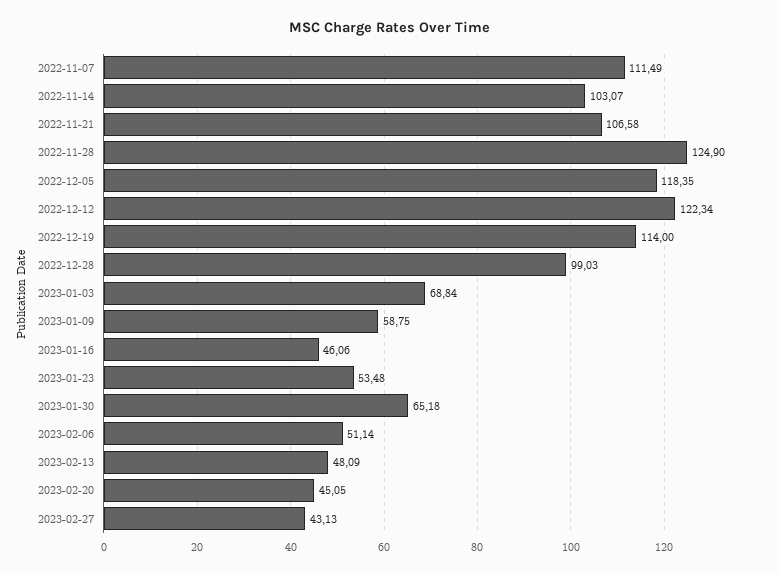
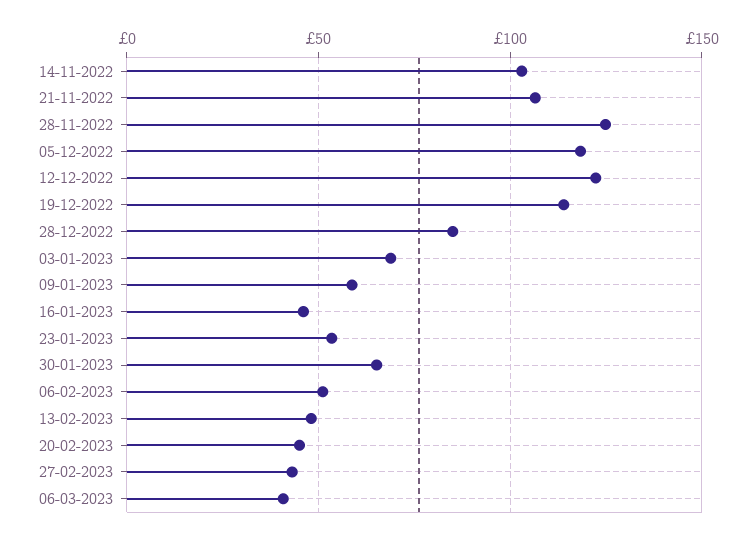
2022-11-07: 111.49 -> none
2022-12-28: 99.03 -> 85
06-03-2023: none -> 40

